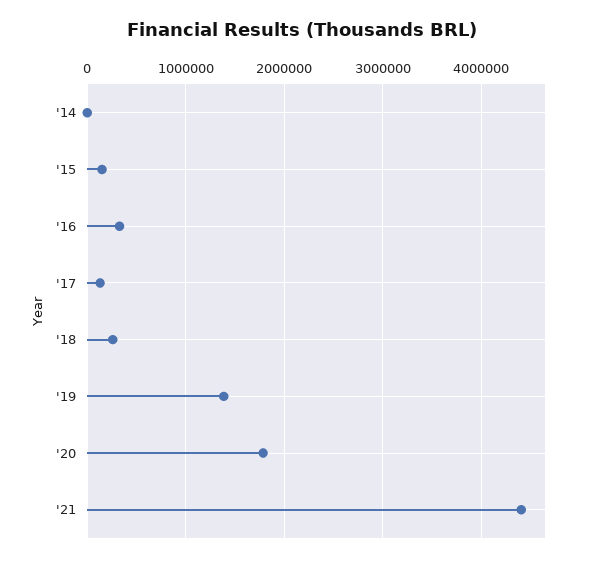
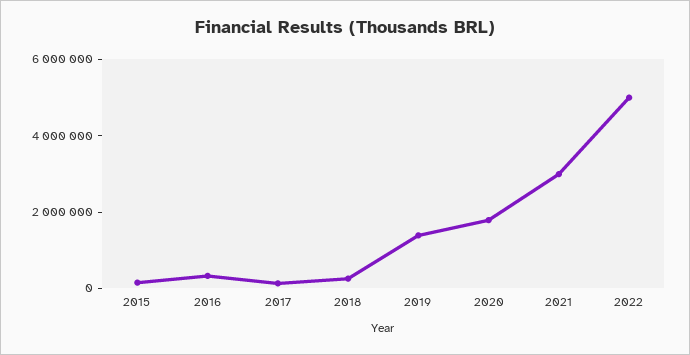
'14: 0 -> none
'21: 4400000 -> 3000000
2022: none -> 5000000

